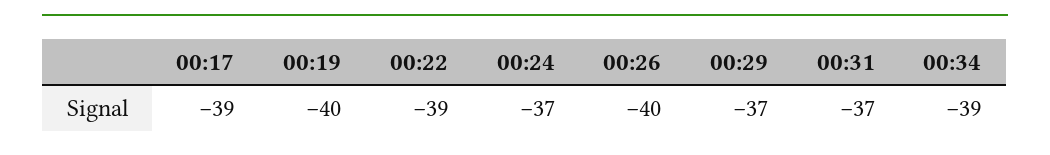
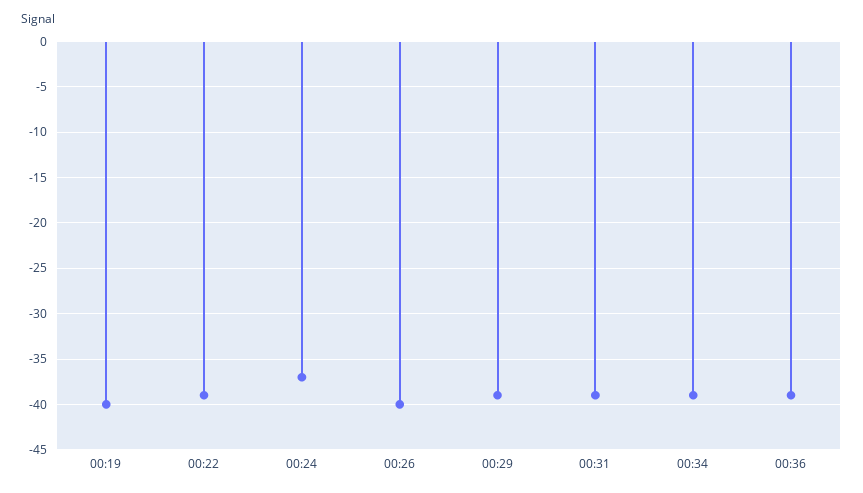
00:17: -39 -> none
00:29: -37 -> -39
00:31: -37 -> -39
00:36: none -> -39

